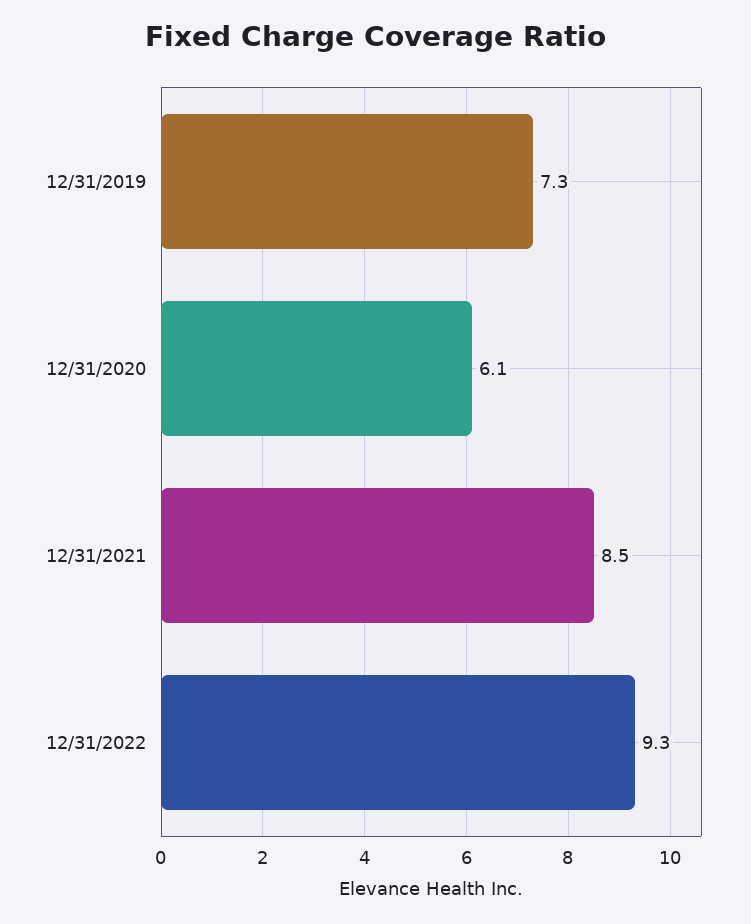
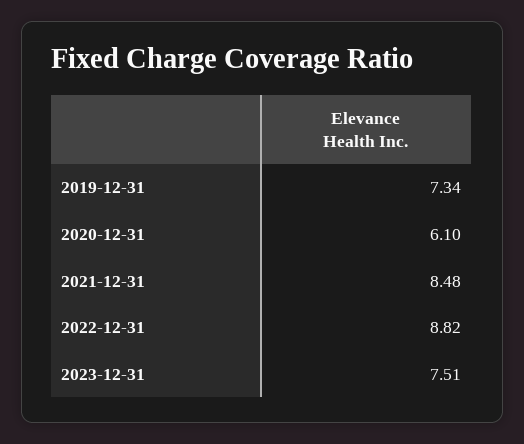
12/31/2022: 9.3 -> 8.82
2023-12-31: none -> 7.51

